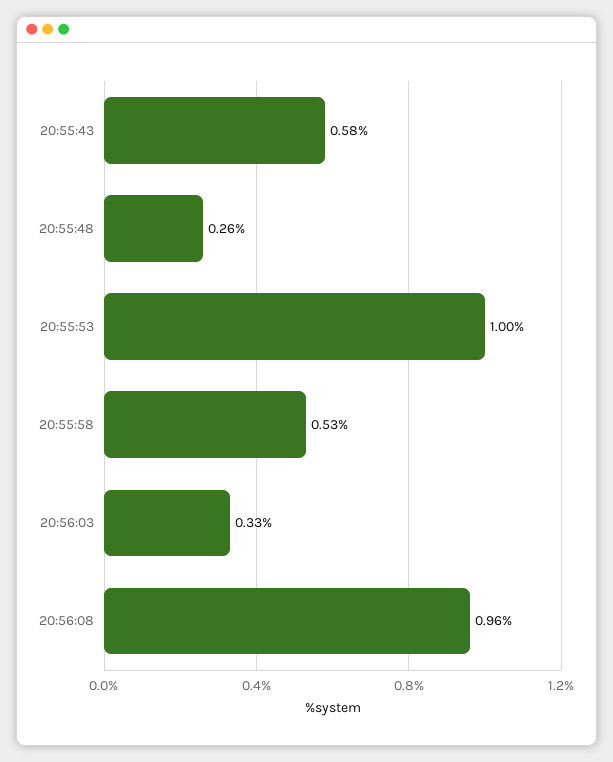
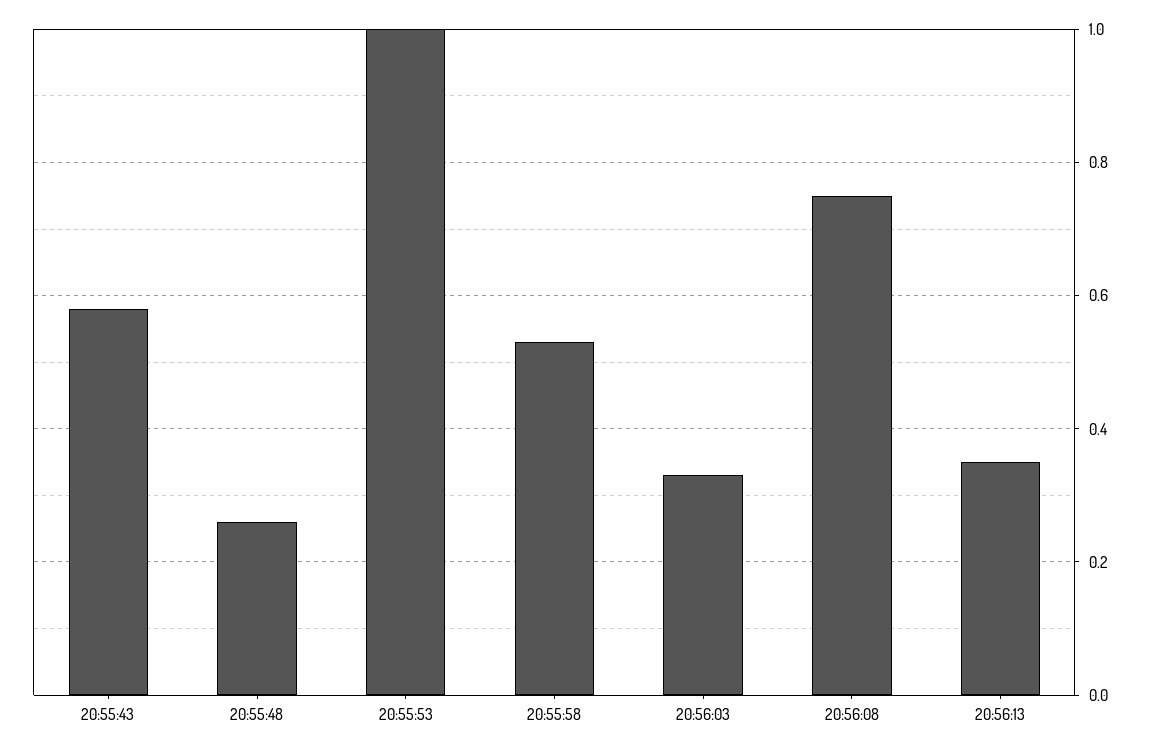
20:56:08: 0.96 -> 0.75
20:56:13: none -> 0.35

